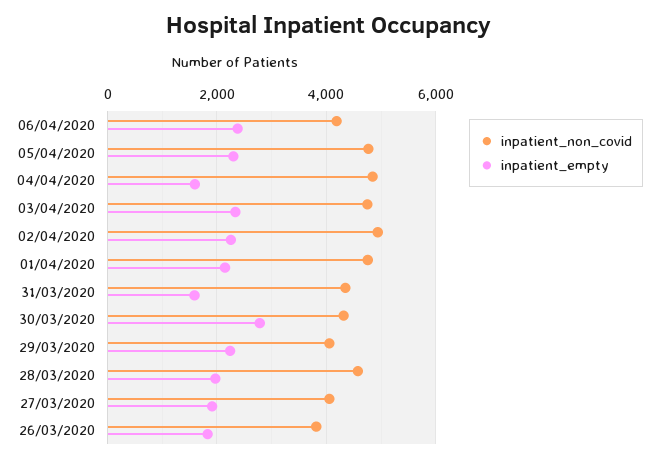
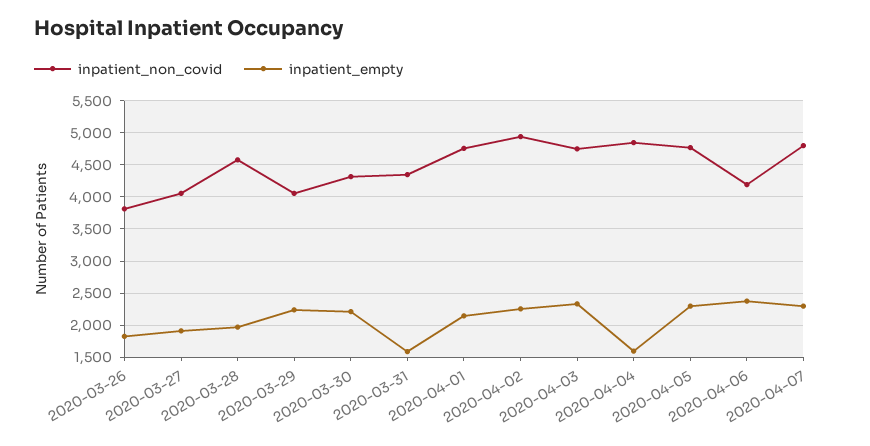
inpatient_empty, 30/03/2020: 2800 -> 2200
inpatient_non_covid, 2020-04-07: none -> 4800
inpatient_empty, 2020-04-07: none -> 2300

